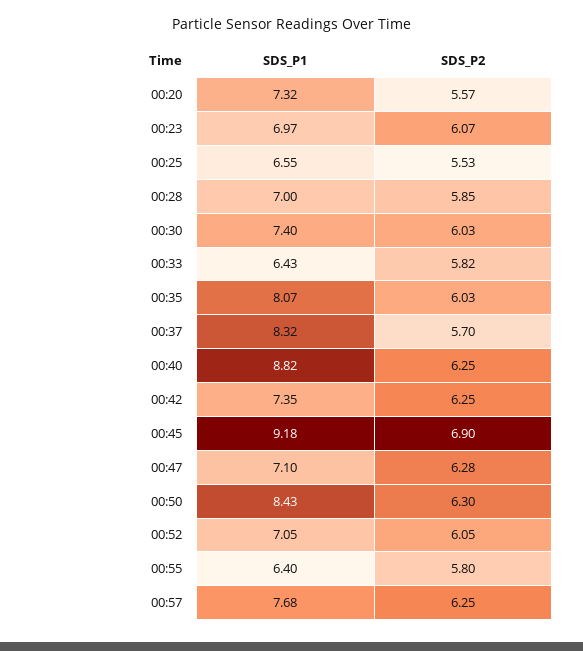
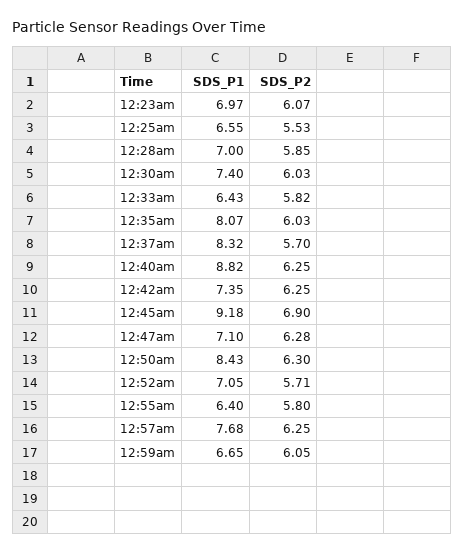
SDS_P1, 00:20: 7.32 -> none
SDS_P2, 00:20: 5.57 -> none
SDS_P2, 00:52: 6.05 -> 5.71
SDS_P1, 12:59am: none -> 6.65
SDS_P2, 12:59am: none -> 6.05

